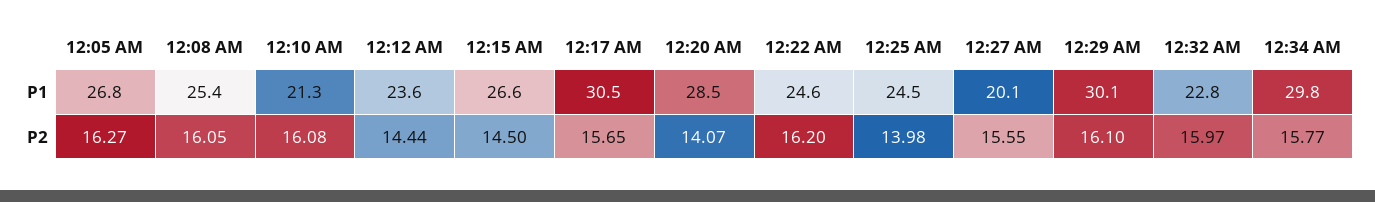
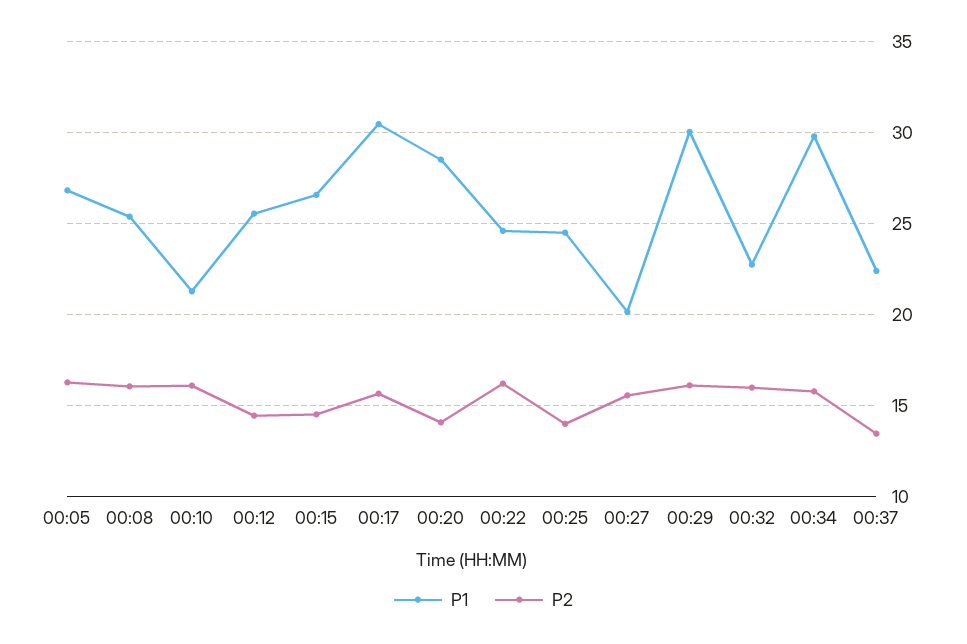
P1, 12:12 AM: 23.6 -> 25.5
P1, 00:37: none -> 22.5
P2, 00:37: none -> 13.5

